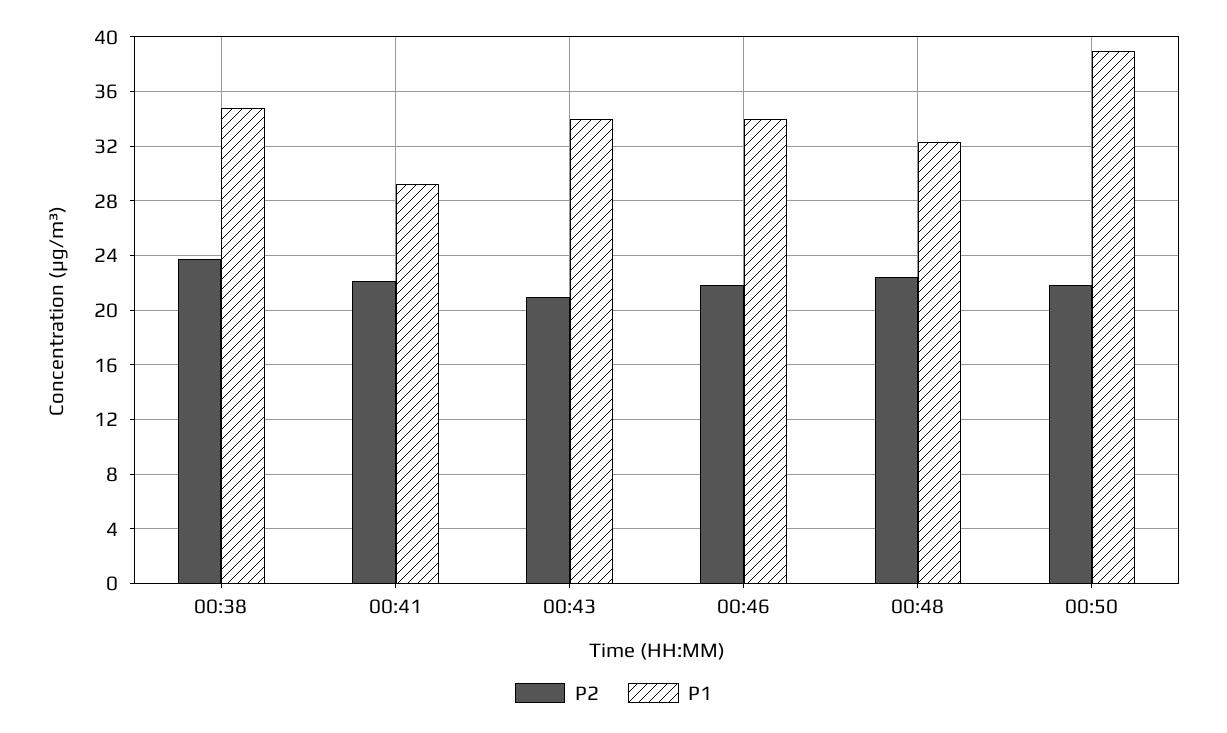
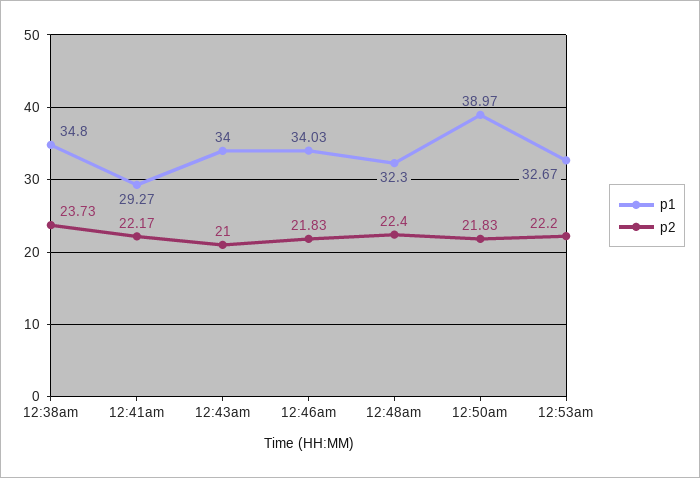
P1, 12:53am: none -> 32.67
P2, 12:53am: none -> 22.2

